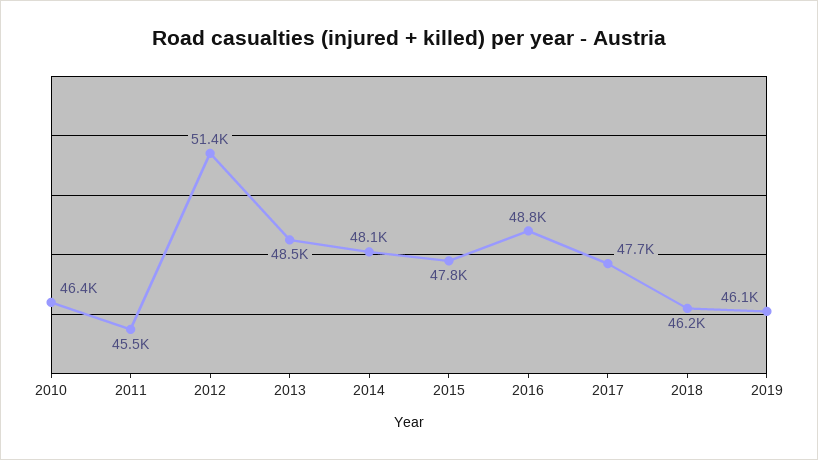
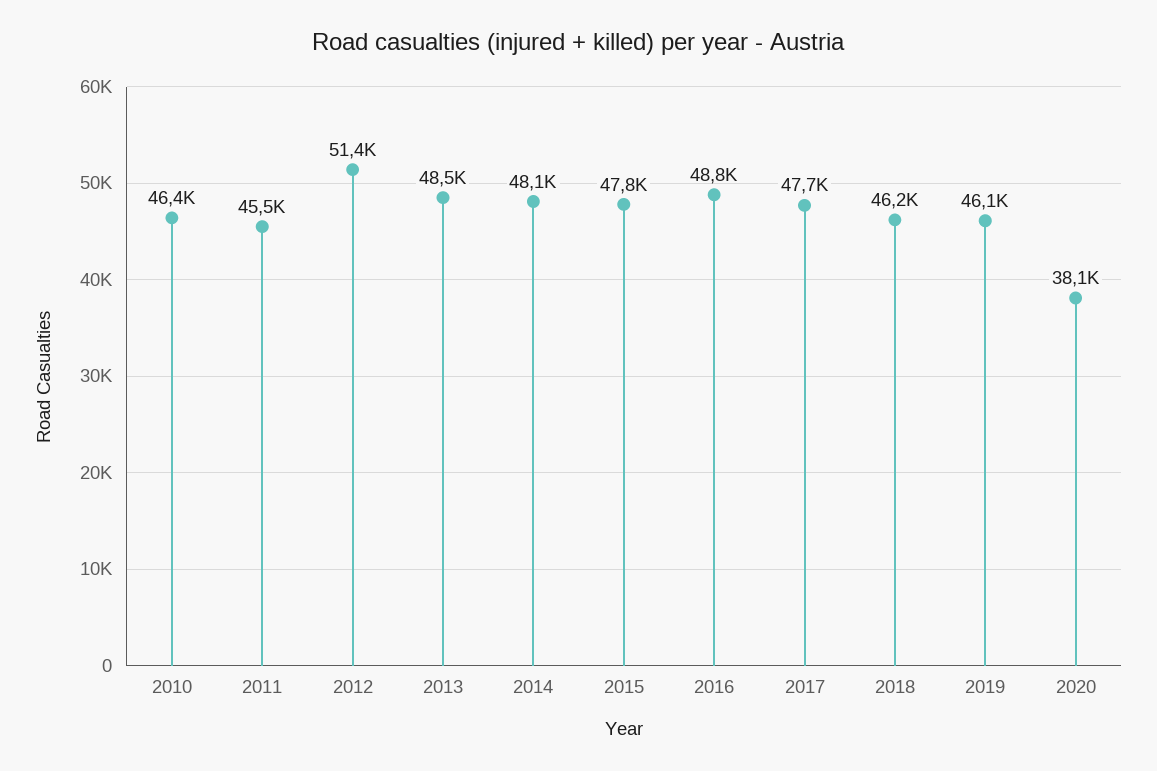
2020: none -> 38100

